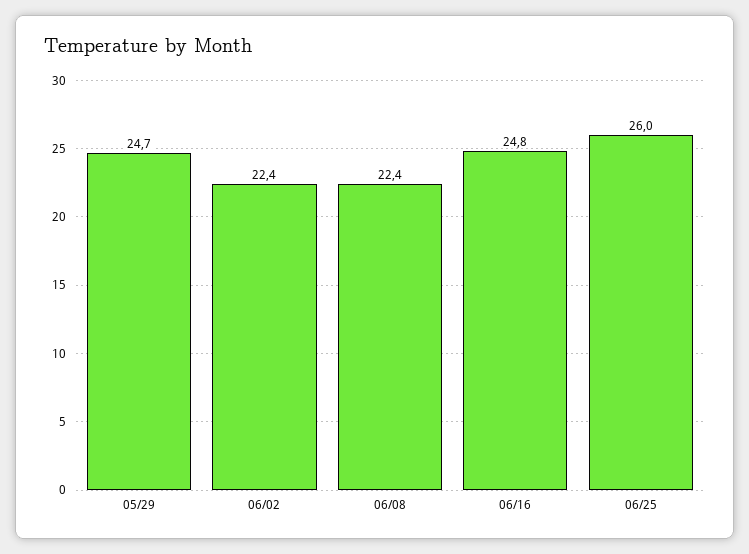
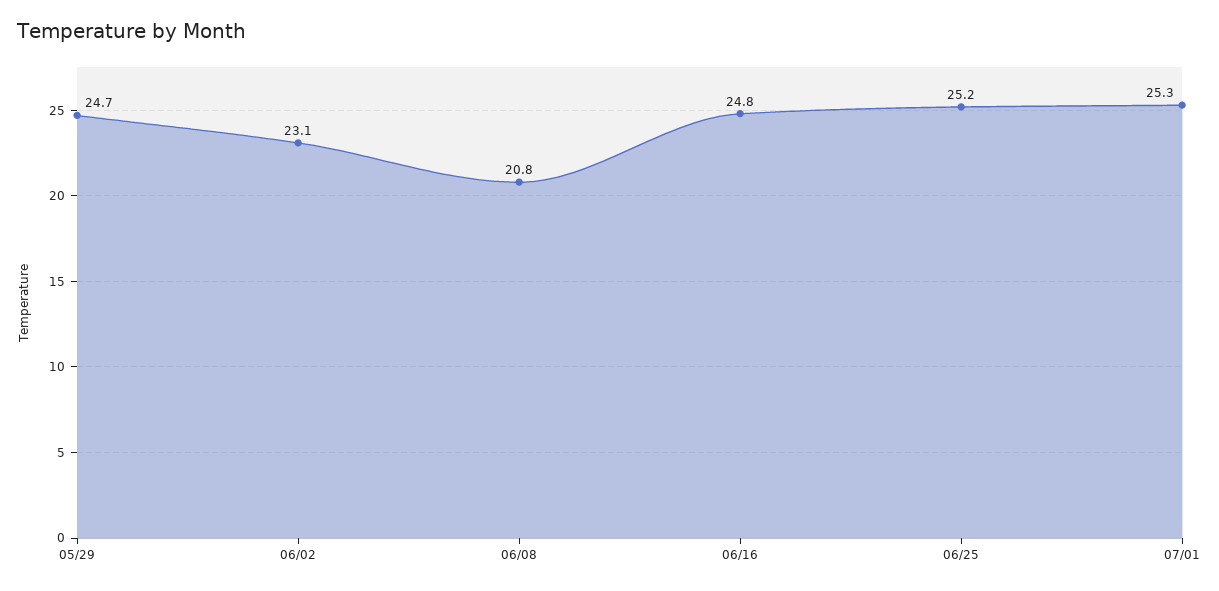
06/02: 22.4 -> 23.1
06/08: 22.4 -> 20.8
06/25: 26 -> 25.2
07/01: none -> 25.3

